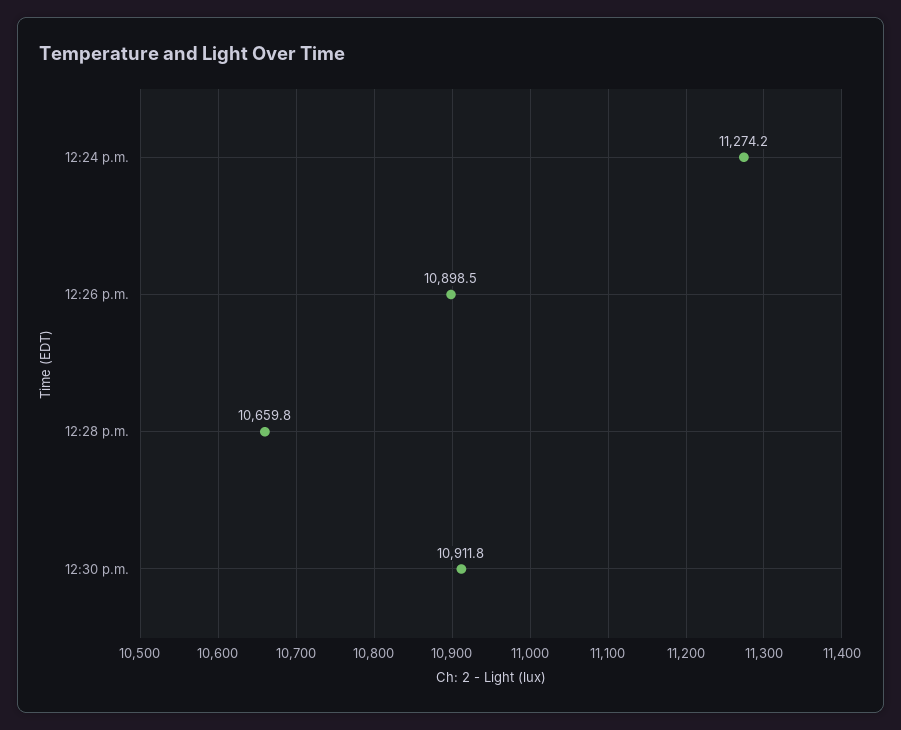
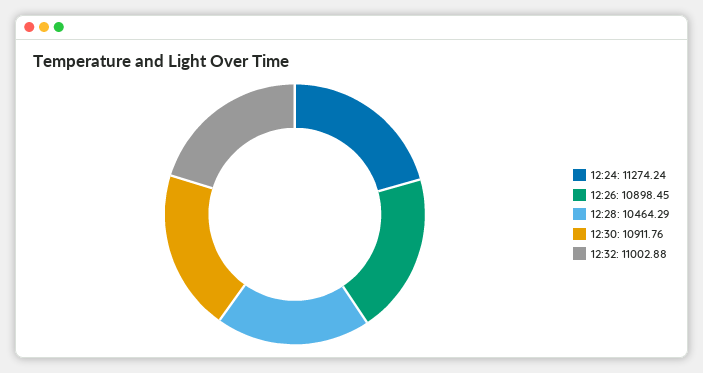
12:28 p.m.: 10659.8 -> 10464.29
12:32: none -> 11002.88

